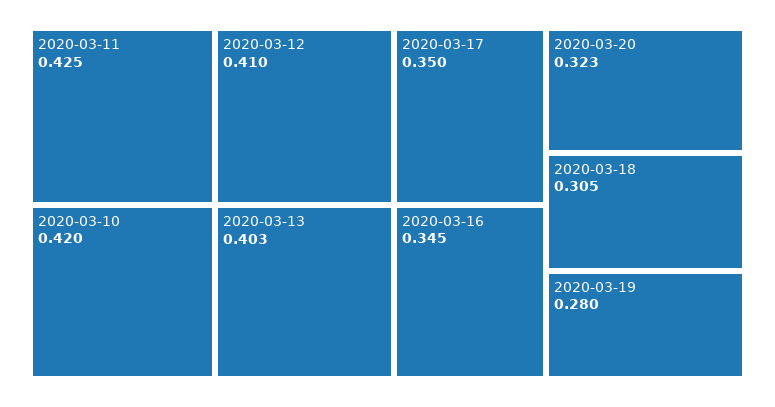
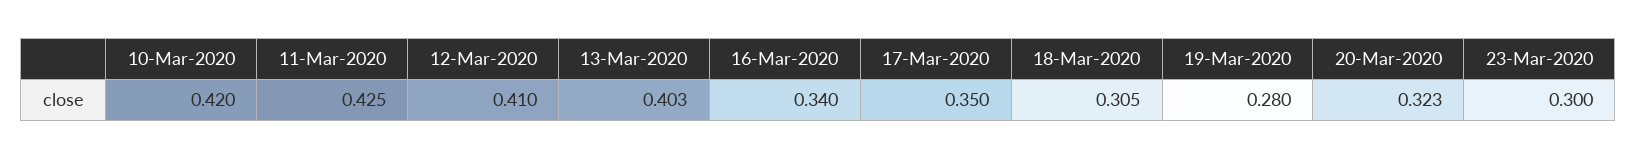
2020-03-16: 0.345 -> 0.34
23-Mar-2020: none -> 0.3

